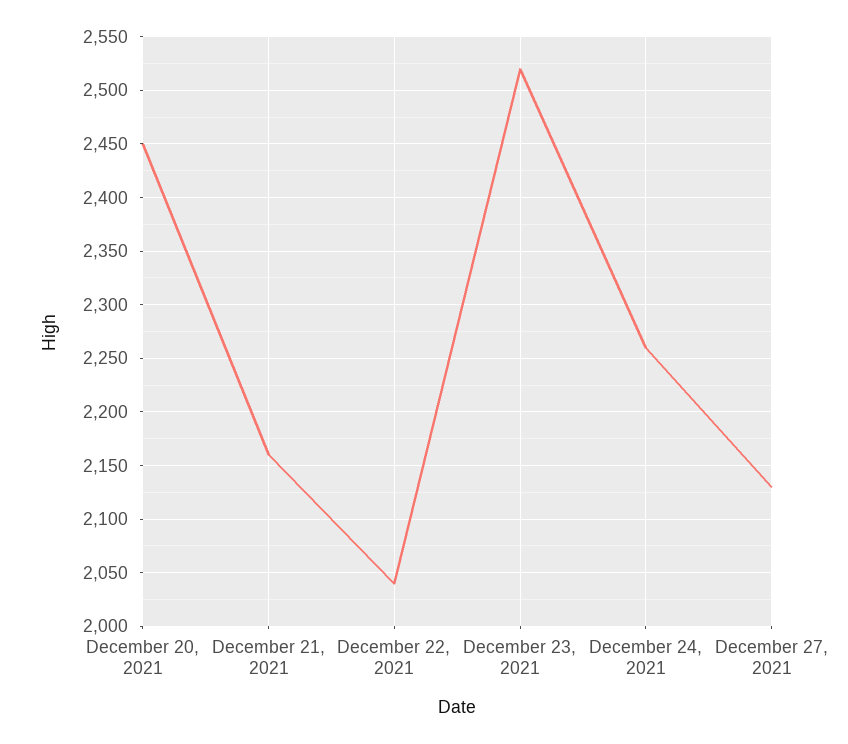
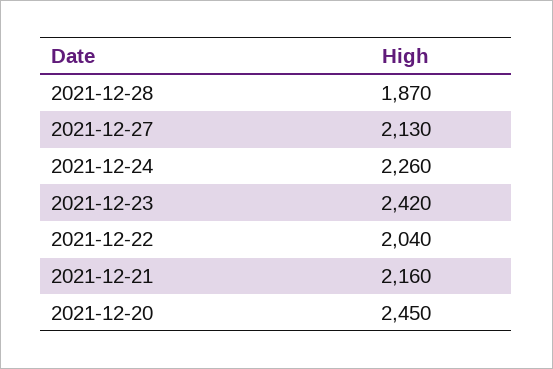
December 23, 2021: 2520 -> 2420
2021-12-28: none -> 1870

